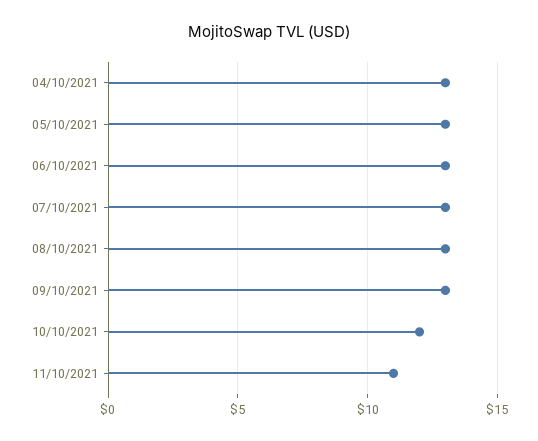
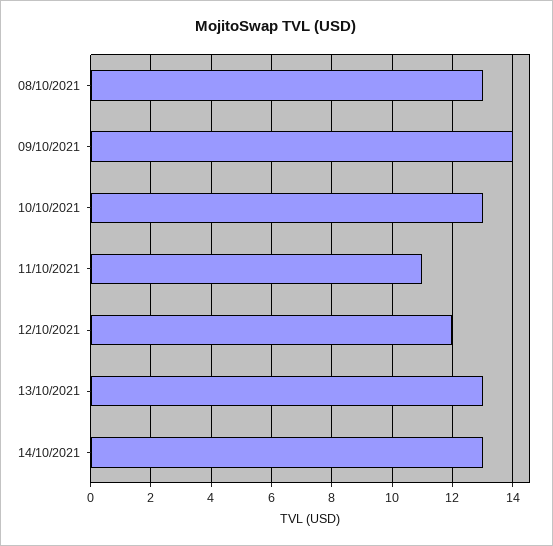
04/10/2021: 13 -> none
05/10/2021: 13 -> none
06/10/2021: 13 -> none
07/10/2021: 13 -> none
09/10/2021: 13 -> 14
10/10/2021: 12 -> 13
12/10/2021: none -> 12
13/10/2021: none -> 13
14/10/2021: none -> 13

